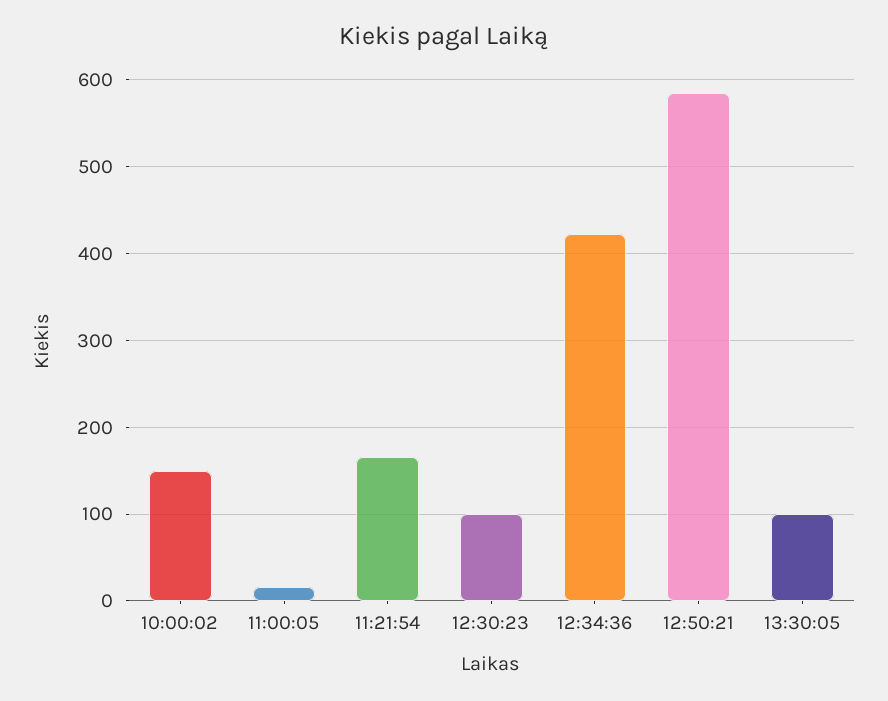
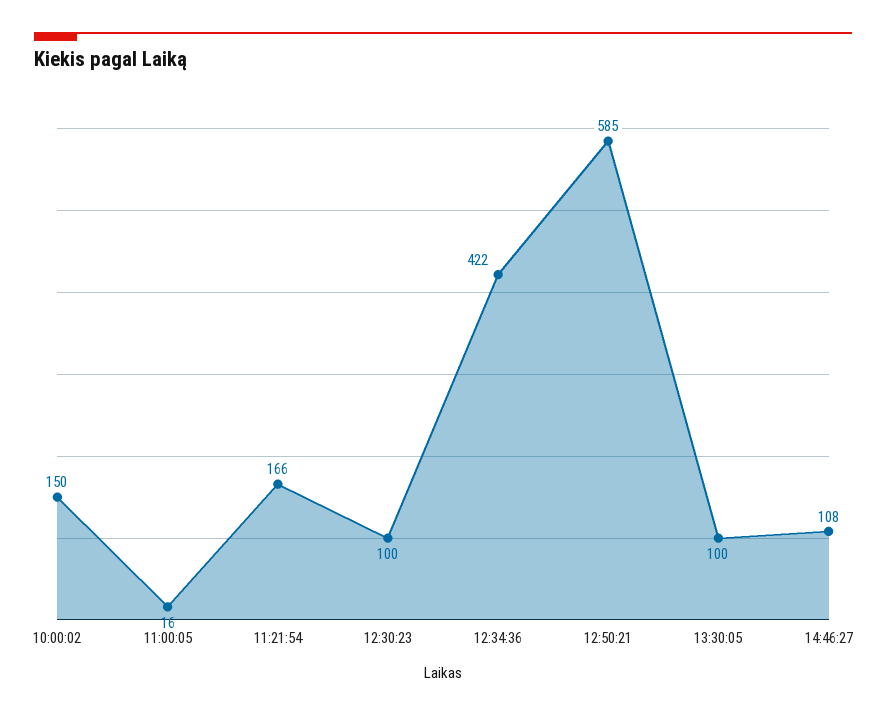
14:46:27: none -> 108

